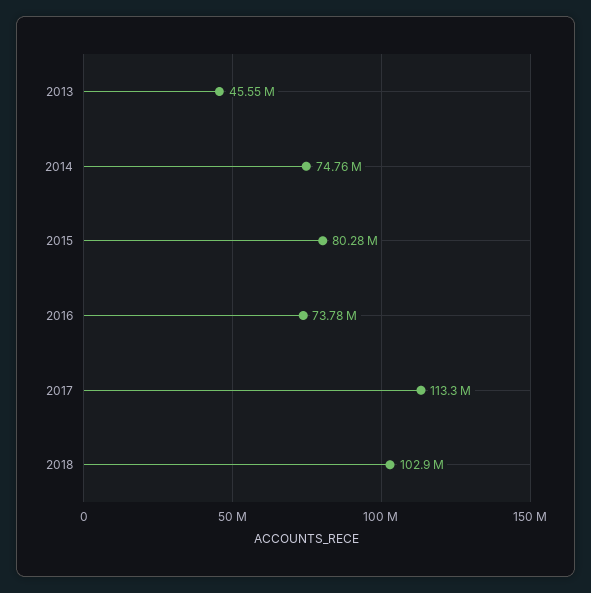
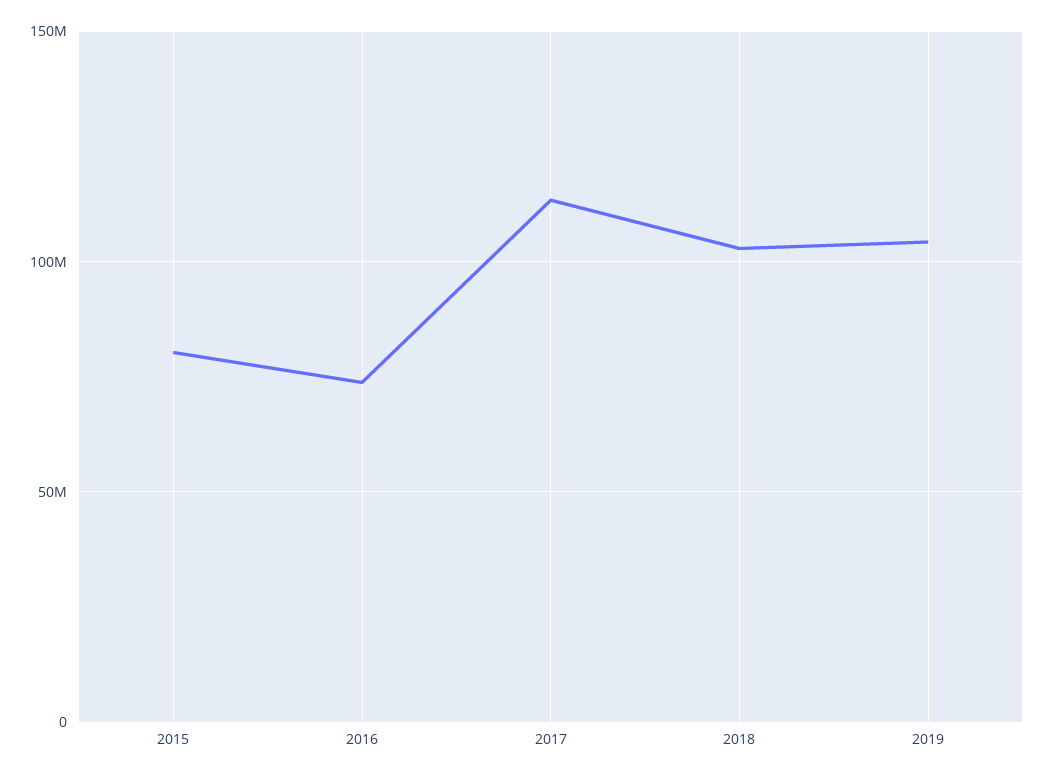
2013: 45550000 -> none
2014: 74760000 -> none
2019: none -> 105000000

